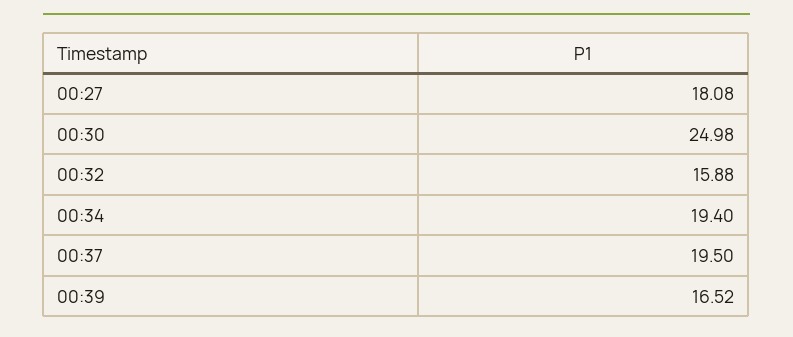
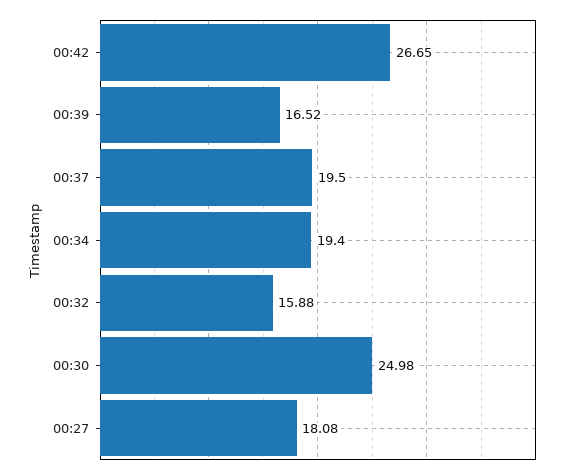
00:42: none -> 26.65

